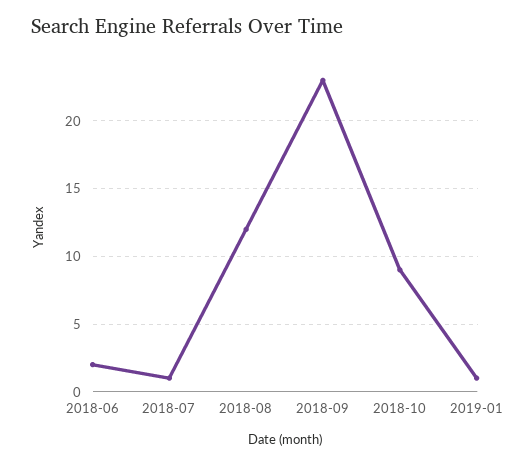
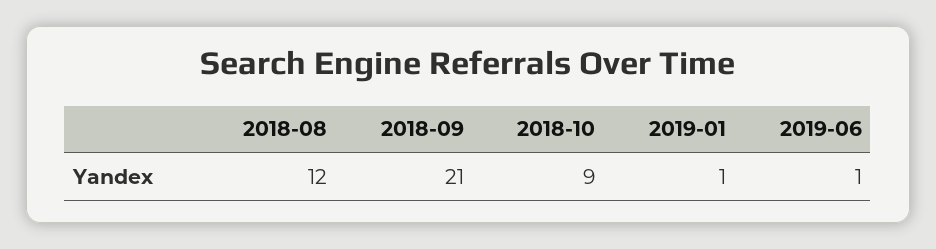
2018-06: 2 -> none
2018-07: 1 -> none
2018-09: 23 -> 21
2019-06: none -> 1

